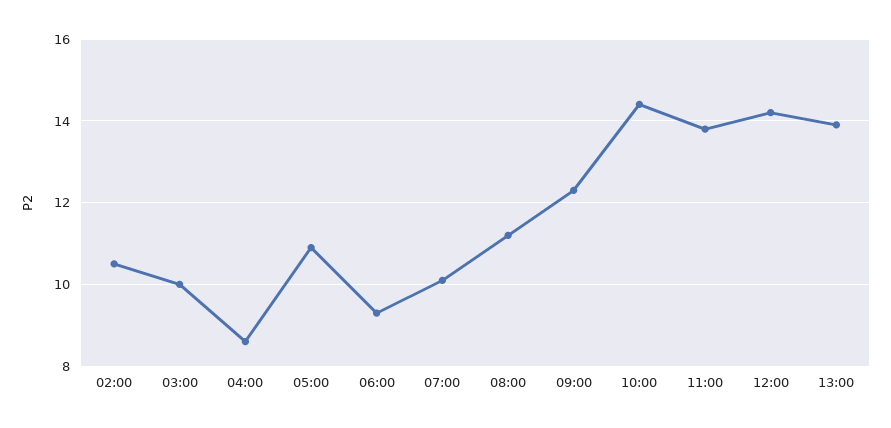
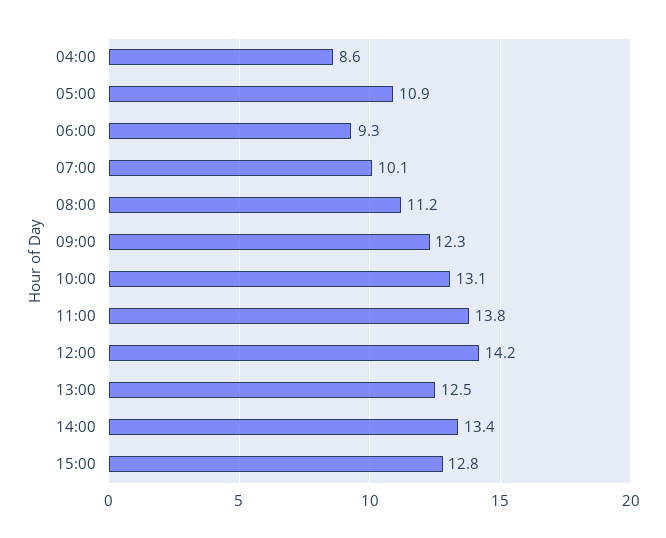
02:00: 10.5 -> none
03:00: 10 -> none
10:00: 14.5 -> 13.1
13:00: 14 -> 12.5
14:00: none -> 13.4
15:00: none -> 12.8

